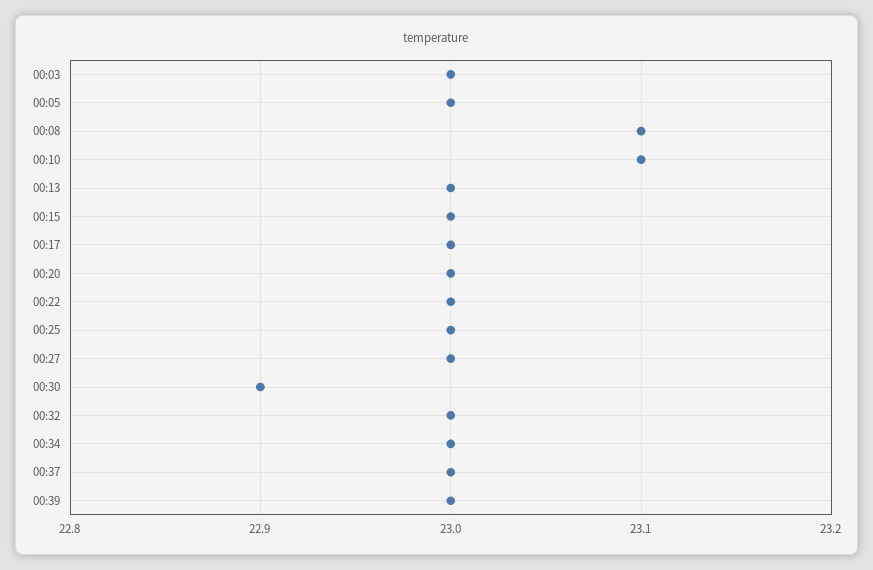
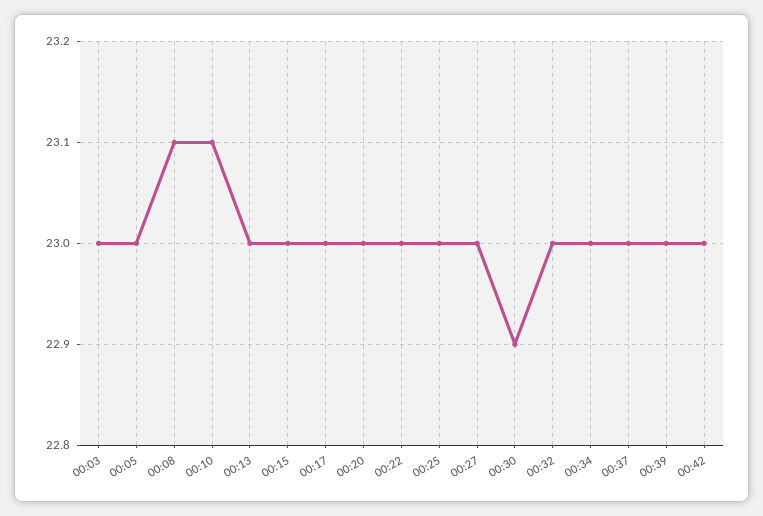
00:42: none -> 23

